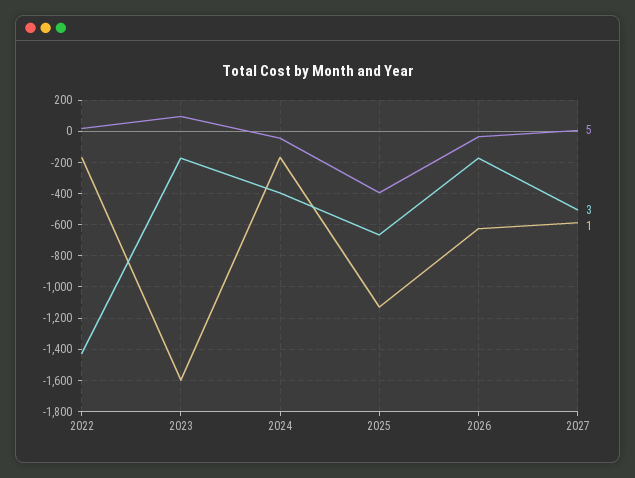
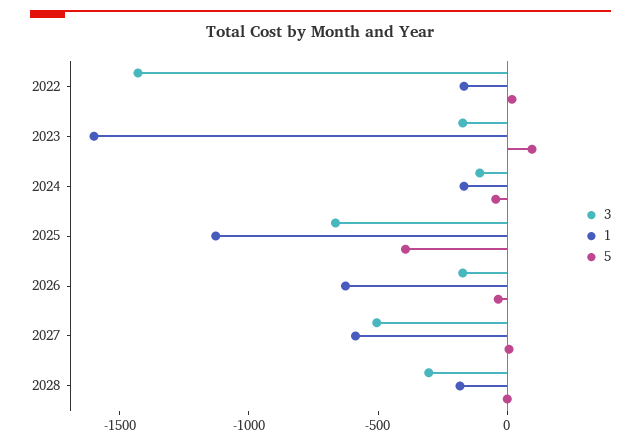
3, 2024: -400 -> -100
3, 2028: none -> -300
1, 2028: none -> -200
5, 2028: none -> 0

